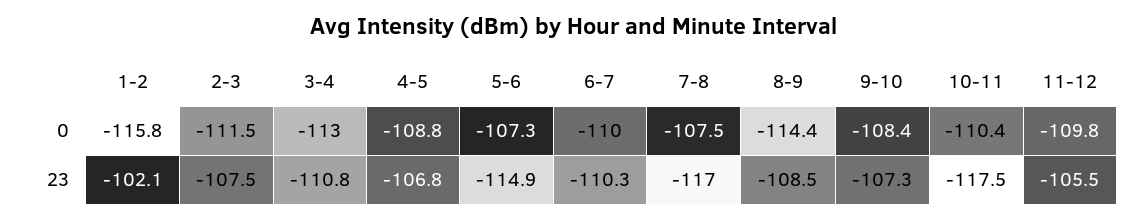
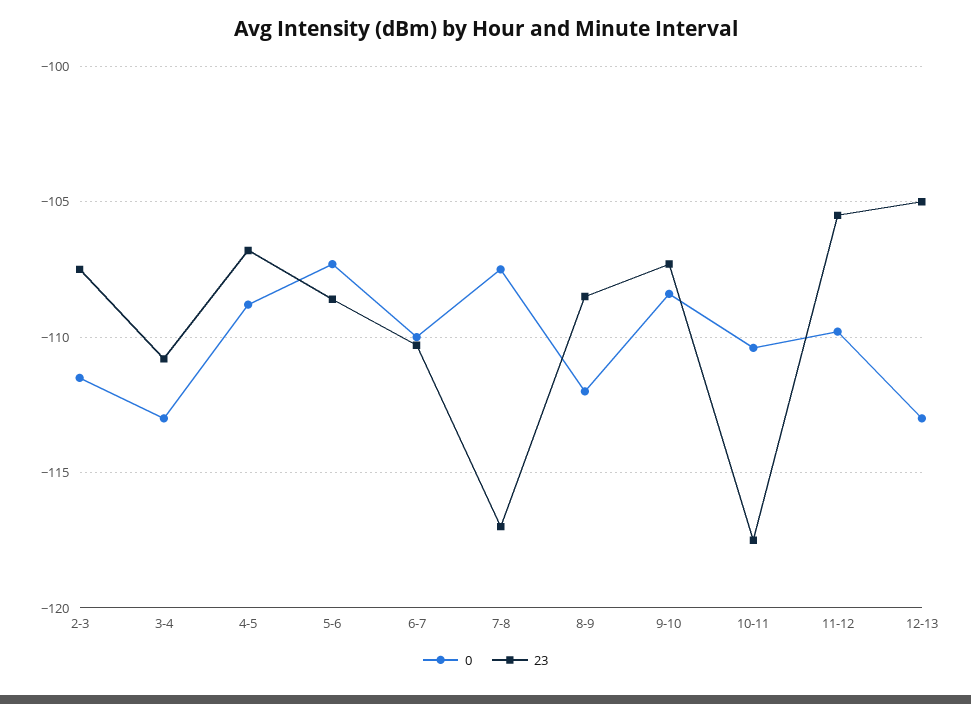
0, 1-2: -115.8 -> none
0, 8-9: -114.4 -> -112
23, 1-2: -102.1 -> none
23, 5-6: -114.9 -> -108.5
0, 12-13: none -> -113
23, 12-13: none -> -105

